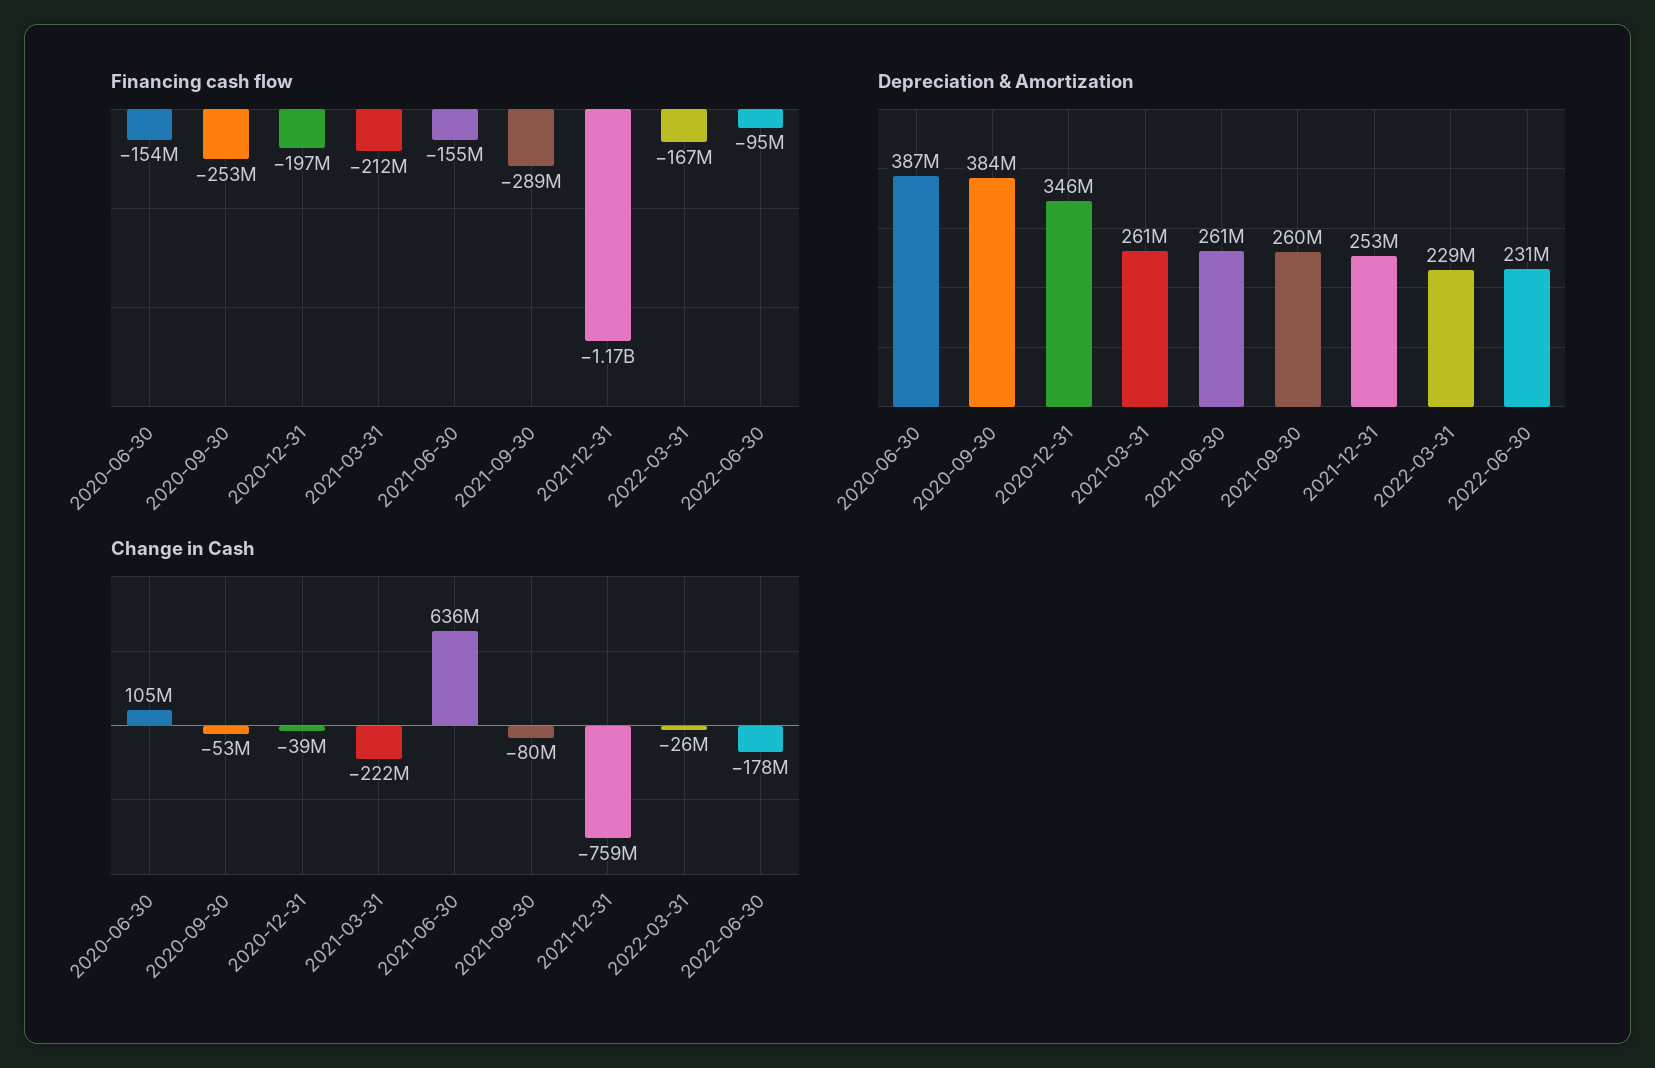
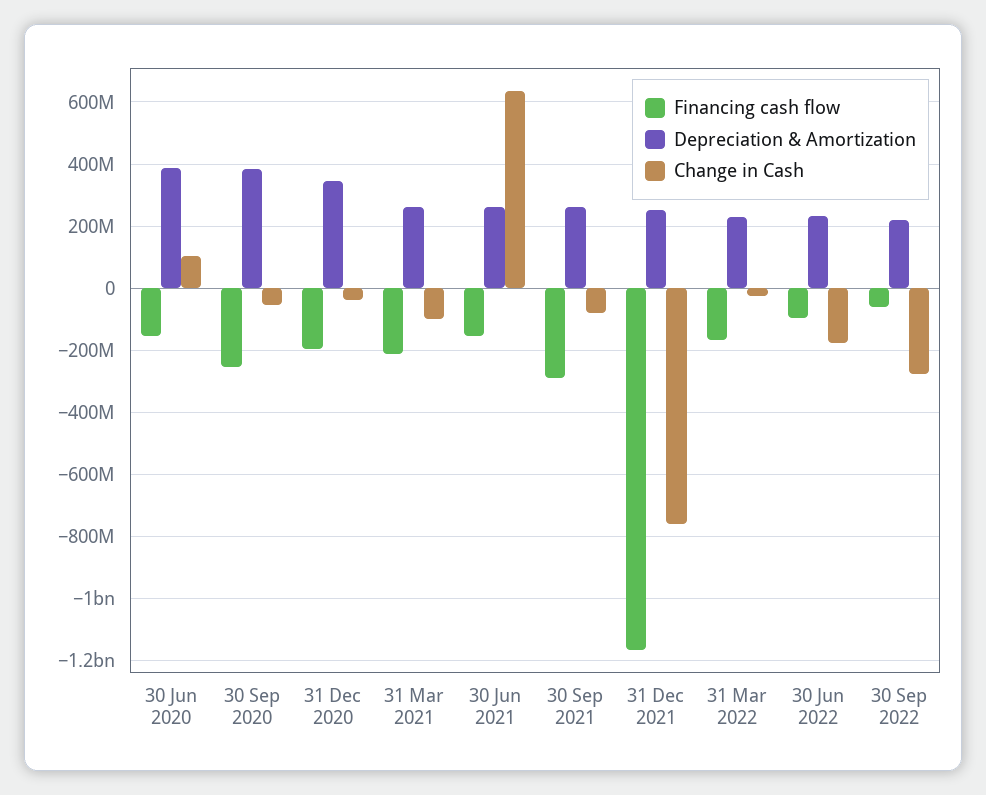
Change in Cash, 2021-03-31: -222000000 -> -100000000
Financing cash flow, 30 Sep 2022: none -> -60000000
Depreciation & Amortization, 30 Sep 2022: none -> 220000000
Change in Cash, 30 Sep 2022: none -> -280000000

